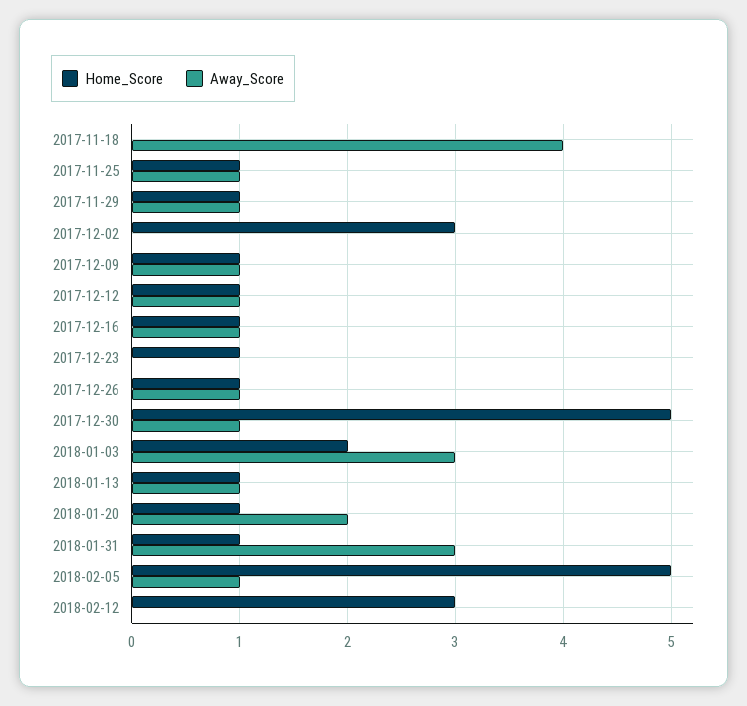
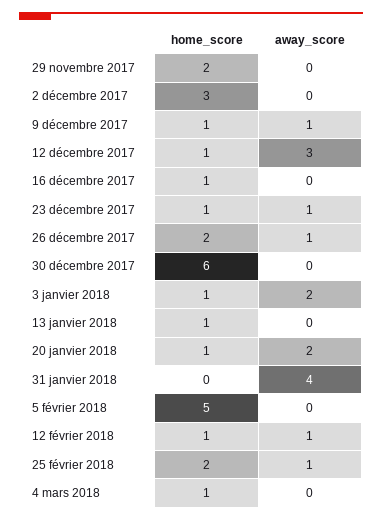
Home_Score, 2017-11-18: 0 -> none
Away_Score, 2017-11-18: 4 -> none
Home_Score, 2017-11-25: 1 -> none
Away_Score, 2017-11-25: 1 -> none
Home_Score, 2017-11-29: 1 -> 2
Away_Score, 2017-11-29: 1 -> 0
Away_Score, 2017-12-12: 1 -> 3
Away_Score, 2017-12-16: 1 -> 0
Away_Score, 2017-12-23: 0 -> 1
Home_Score, 2017-12-26: 1 -> 2
Home_Score, 2017-12-30: 5 -> 6
Away_Score, 2017-12-30: 1 -> 0
Home_Score, 2018-01-03: 2 -> 1
Away_Score, 2018-01-03: 3 -> 2
Away_Score, 2018-01-13: 1 -> 0
Home_Score, 2018-01-31: 1 -> 0
Away_Score, 2018-01-31: 3 -> 4
Away_Score, 2018-02-05: 1 -> 0
Home_Score, 2018-02-12: 3 -> 1
Away_Score, 2018-02-12: 0 -> 1
Home_Score, 25 février 2018: none -> 2
Away_Score, 25 février 2018: none -> 1
Home_Score, 4 mars 2018: none -> 1
Away_Score, 4 mars 2018: none -> 0

